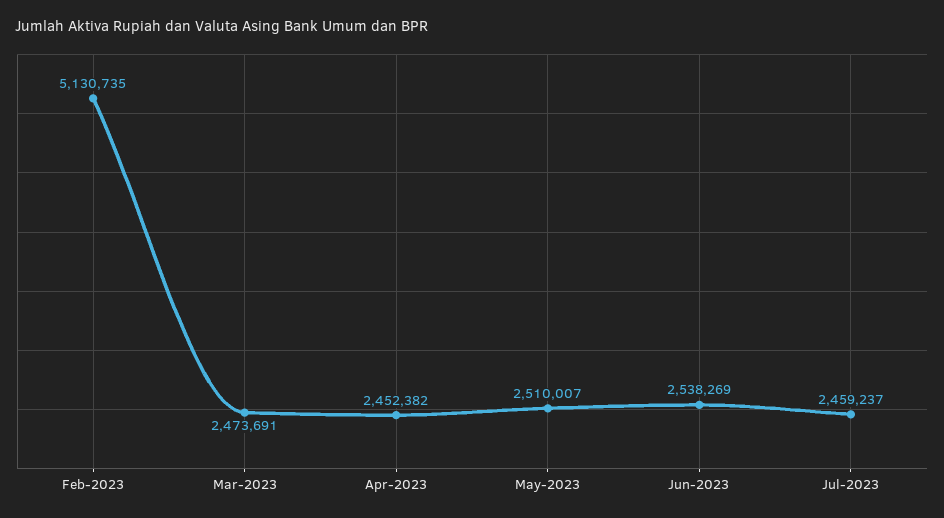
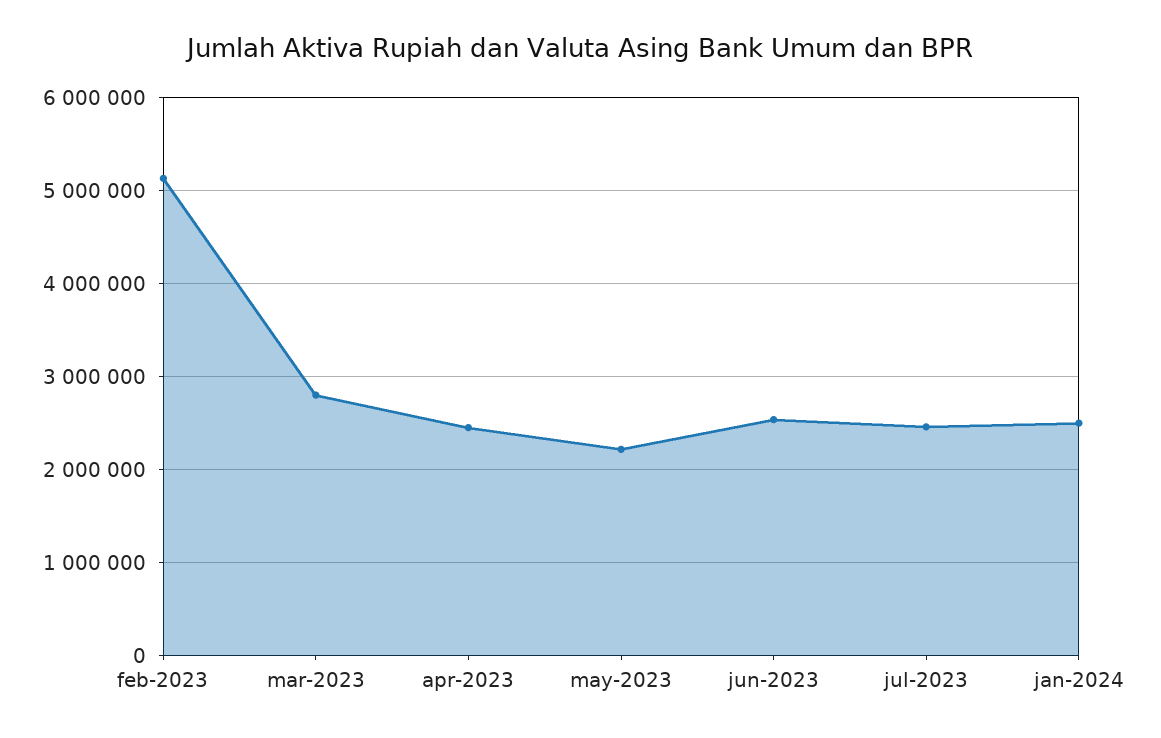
Mar-2023: 2473691 -> 2800000
May-2023: 2510007 -> 2200000
jan-2024: none -> 2500000

